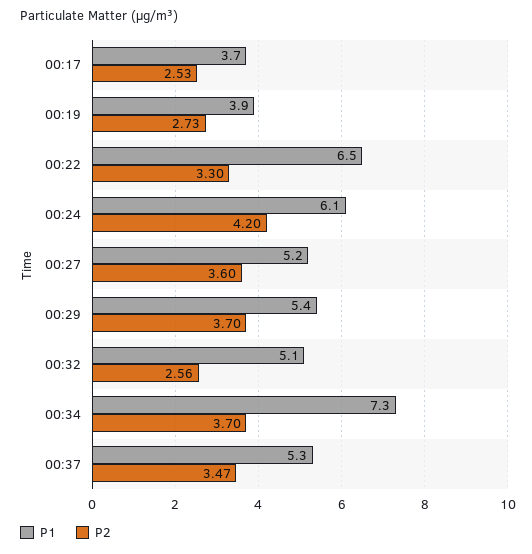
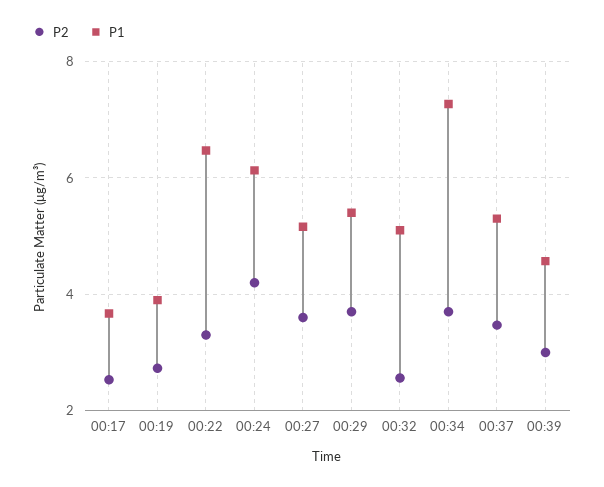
P2, 00:39: none -> 3
P1, 00:39: none -> 4.6

